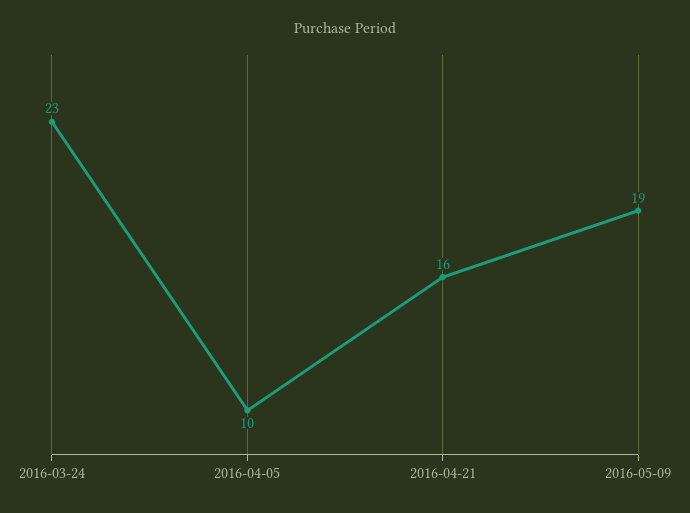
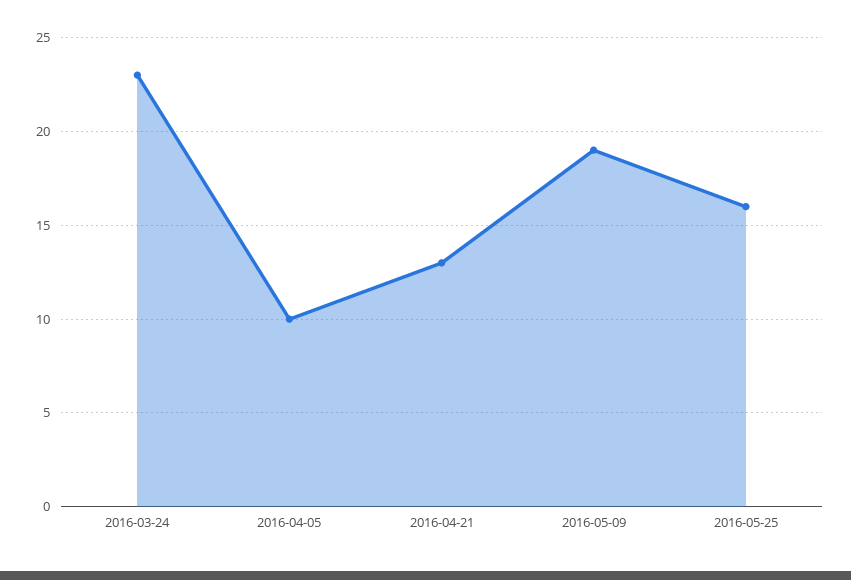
2016-04-21: 16 -> 13
2016-05-25: none -> 16

